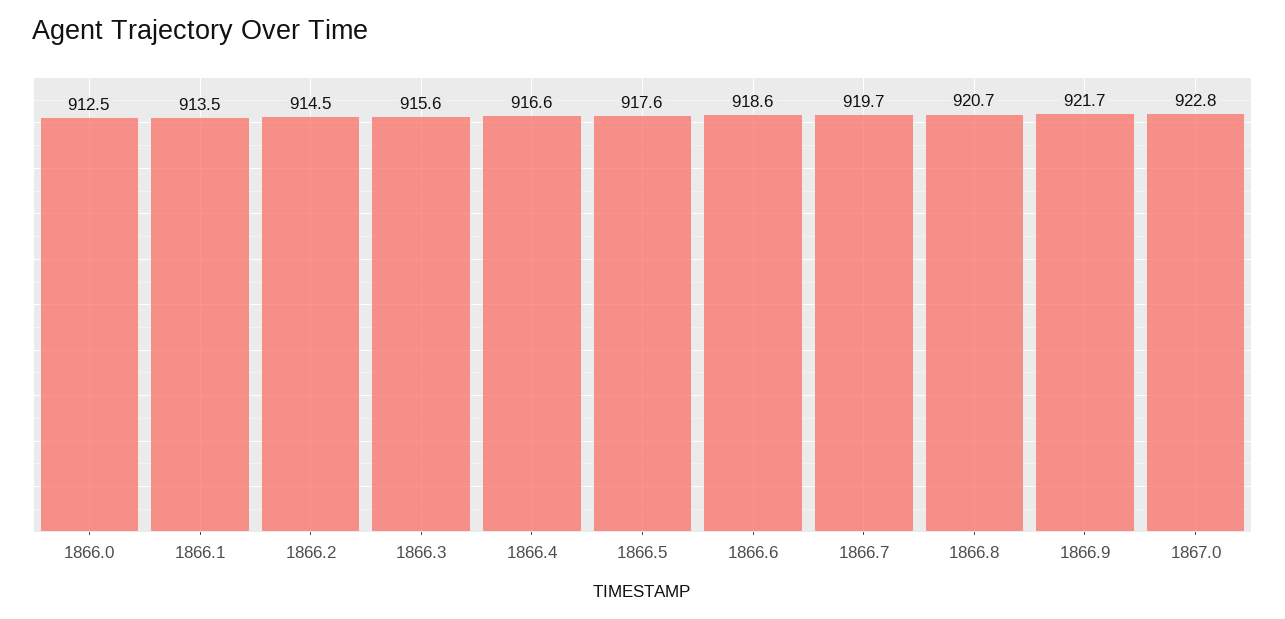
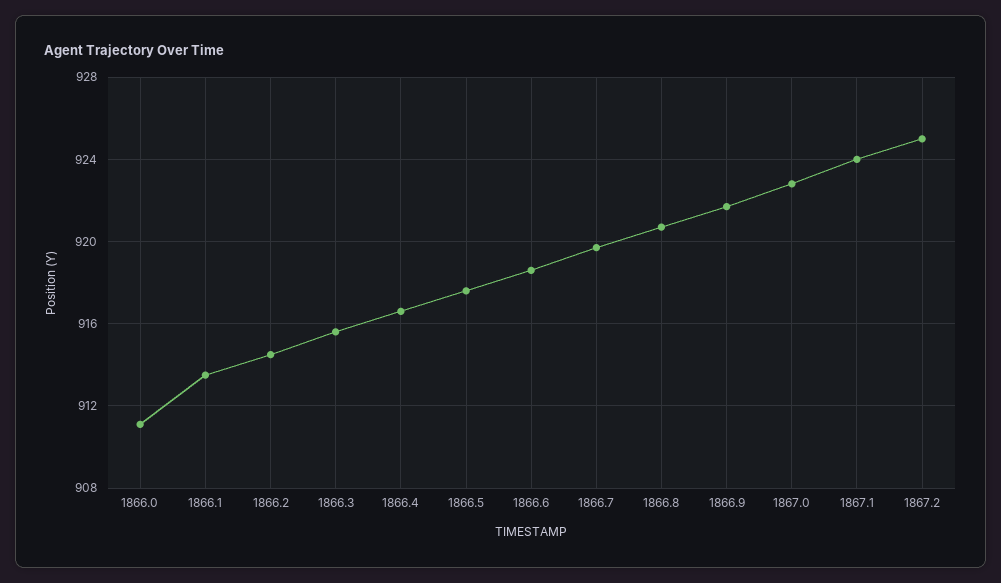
1866.0: 912.5 -> 911
1867.1: none -> 924
1867.2: none -> 925

